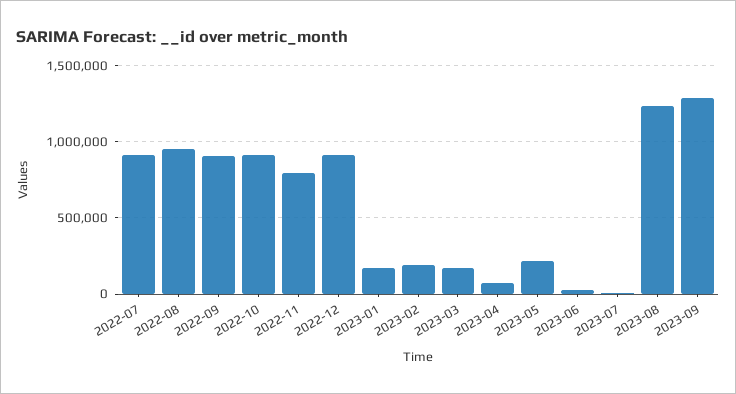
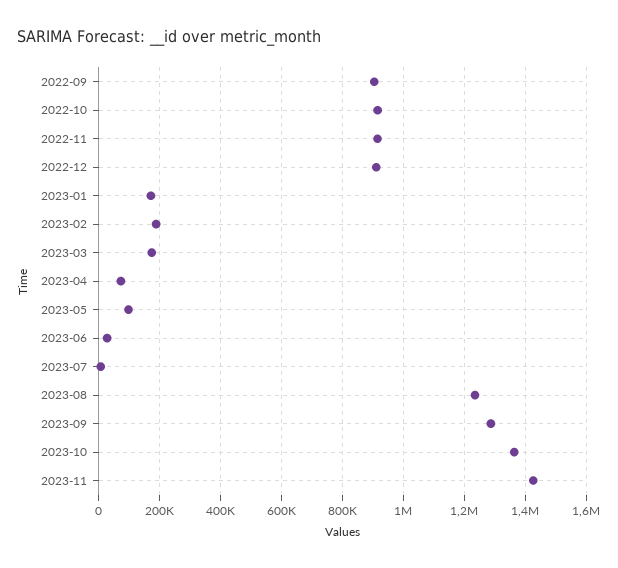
2022-07: 900000 -> none
2022-08: 950000 -> none
2022-11: 800000 -> 920000
2023-05: 200000 -> 100000
2023-10: none -> 1360000
2023-11: none -> 1420000

